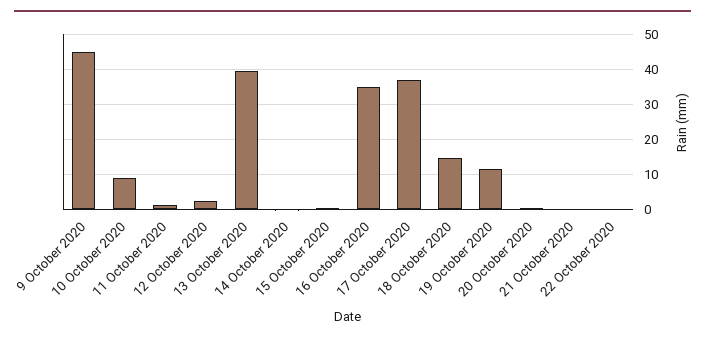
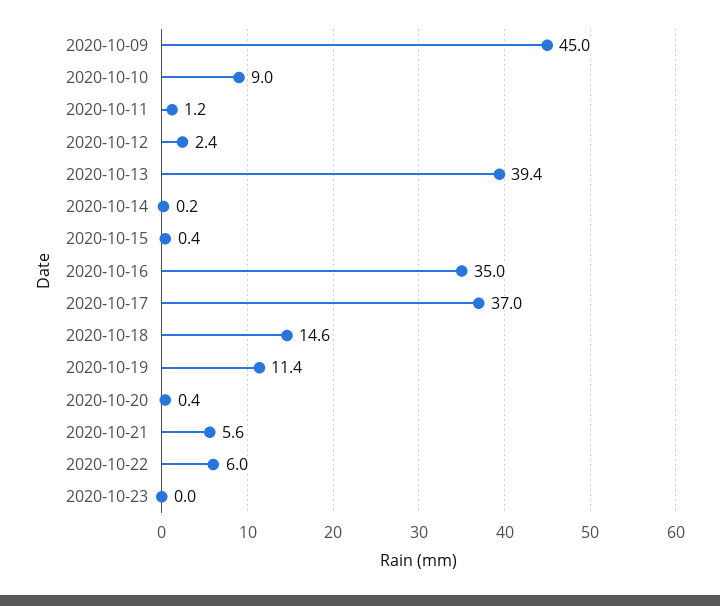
21 October 2020: 0 -> 5.6
22 October 2020: 0 -> 6
2020-10-23: none -> 0

